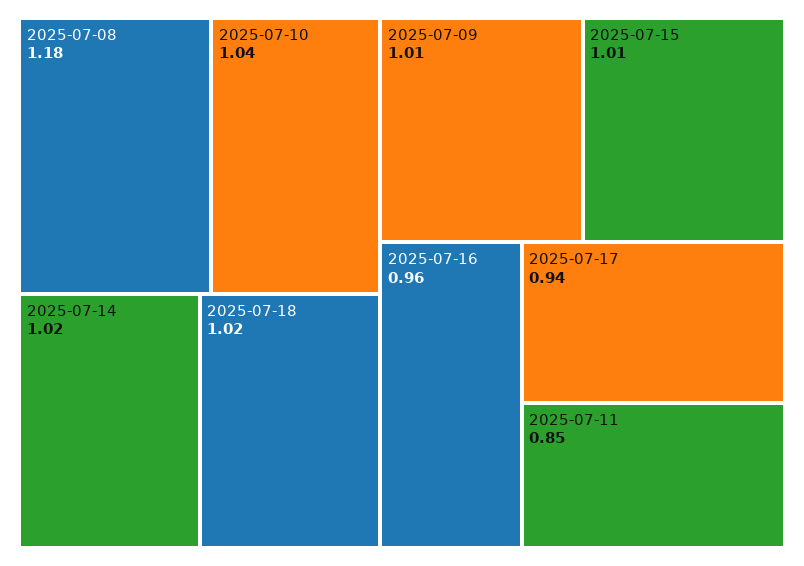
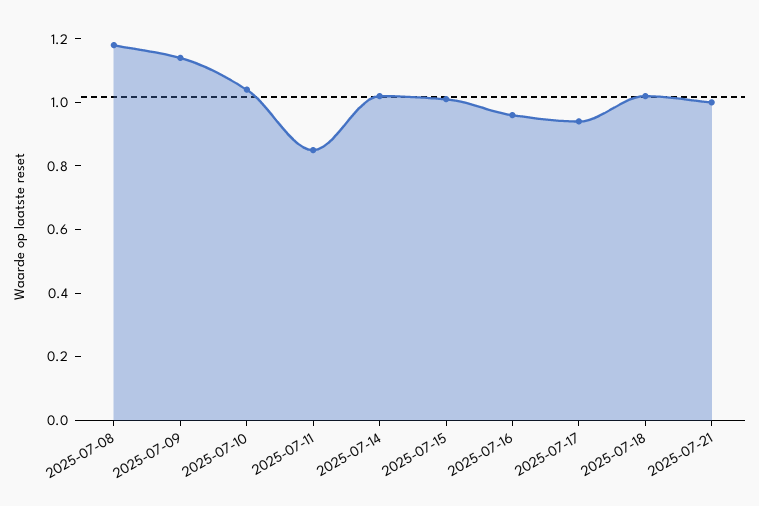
2025-07-09: 1.01 -> 1.15
2025-07-21: none -> 1

